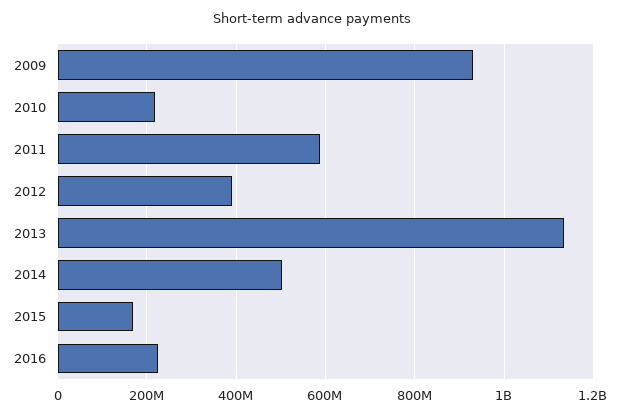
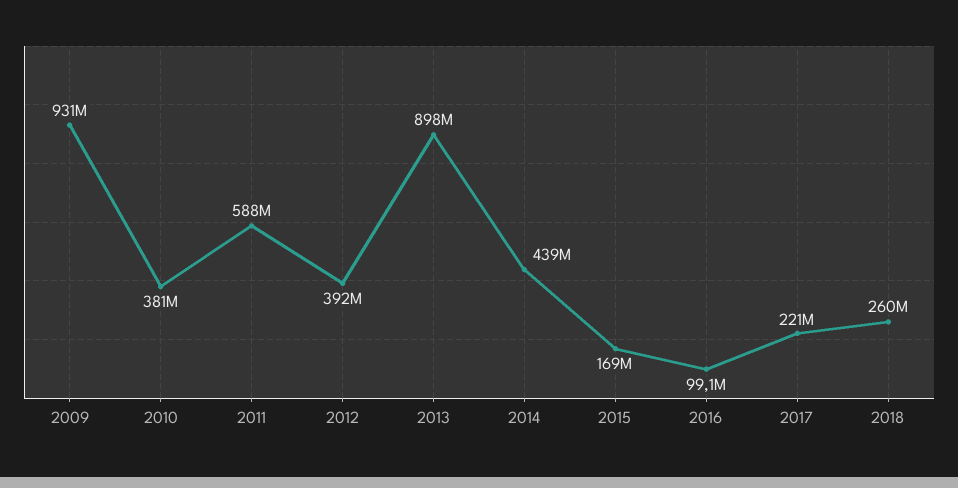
2010: 220000000 -> 381000000
2013: 1140000000 -> 898000000
2014: 500000000 -> 439000000
2016: 220000000 -> 99100000
2017: none -> 221000000
2018: none -> 260000000

